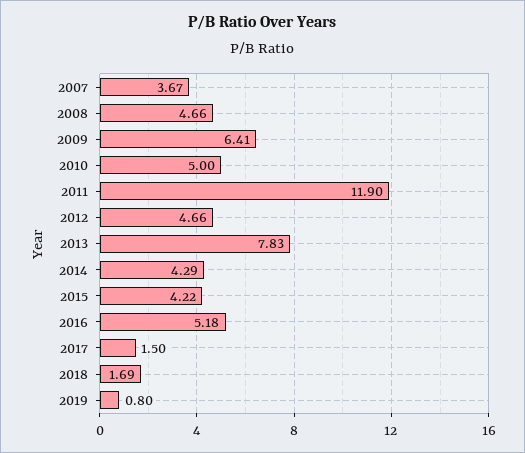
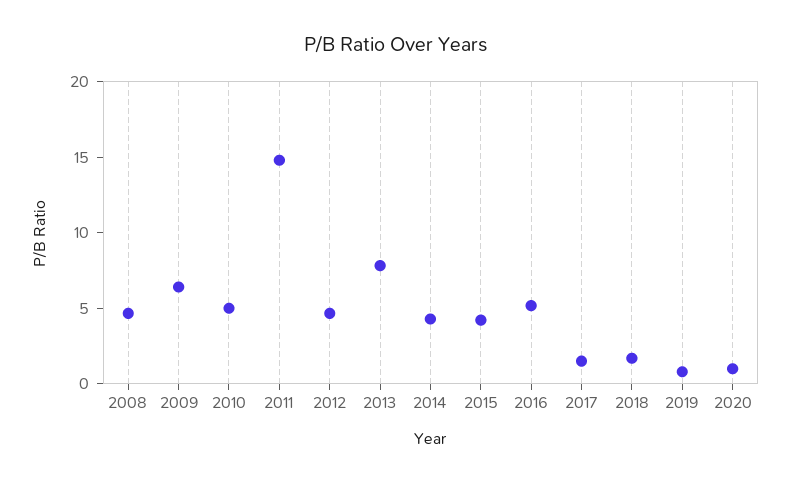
2007: 3.67 -> none
2011: 11.9 -> 15
2020: none -> 1

